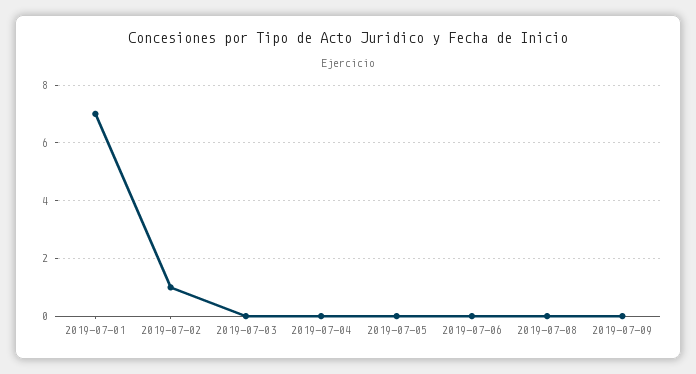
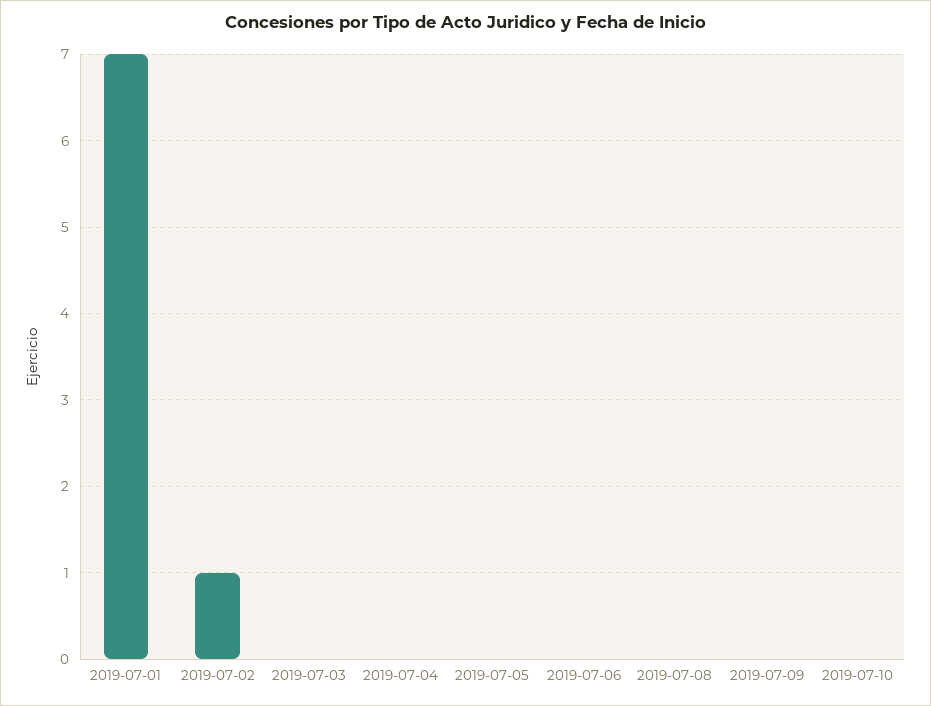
2019-07-10: none -> 0

